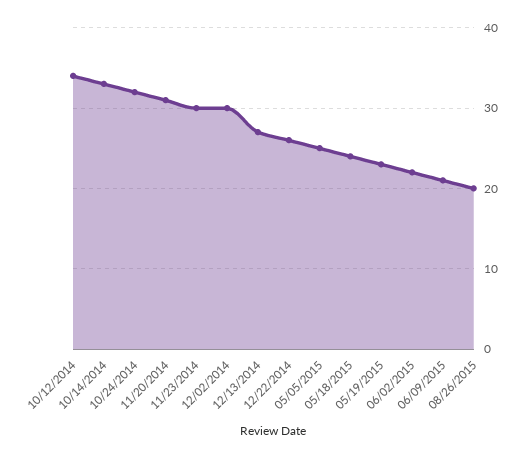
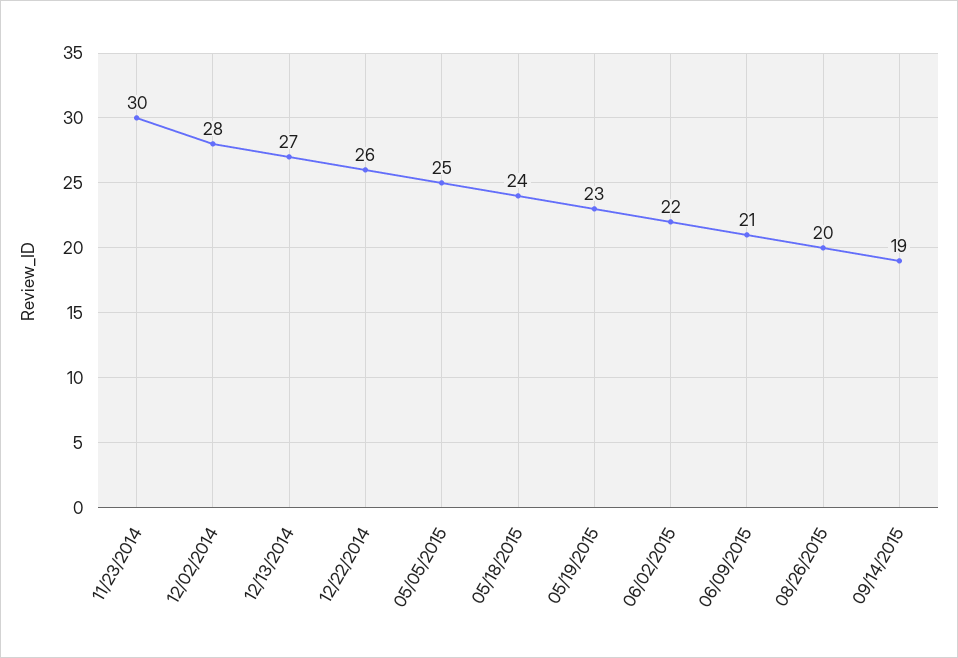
10/12/2014: 34 -> none
10/14/2014: 33 -> none
10/24/2014: 32 -> none
11/20/2014: 31 -> none
12/02/2014: 30 -> 28
09/14/2015: none -> 19

